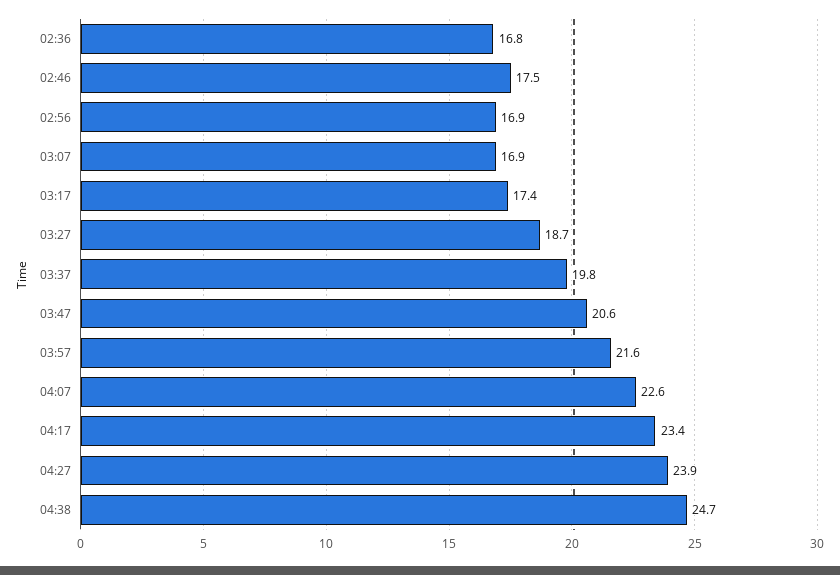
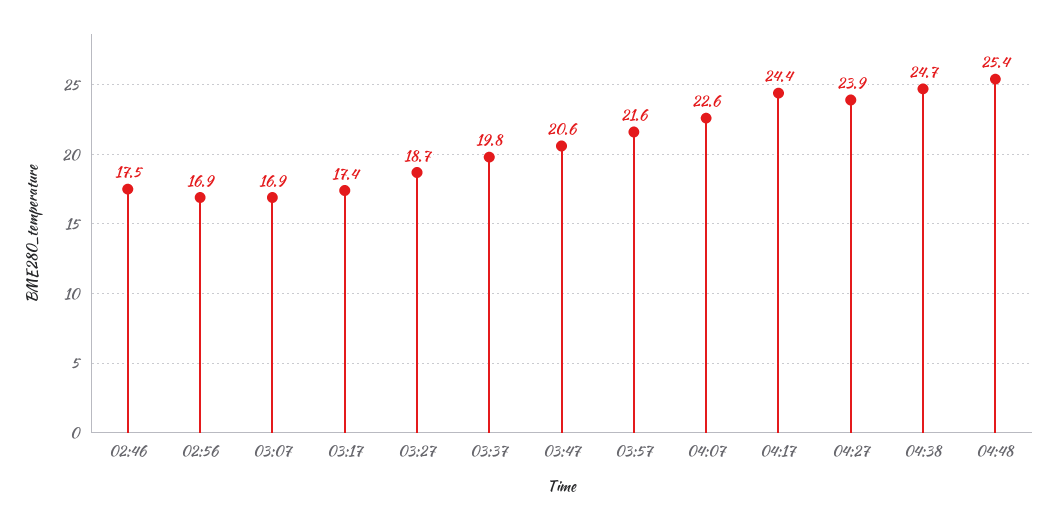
02:36: 16.8 -> none
04:17: 23.4 -> 24.4
04:48: none -> 25.4

